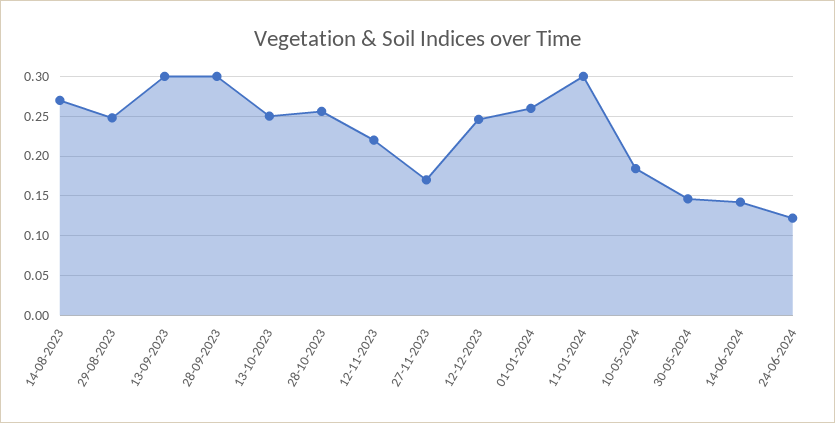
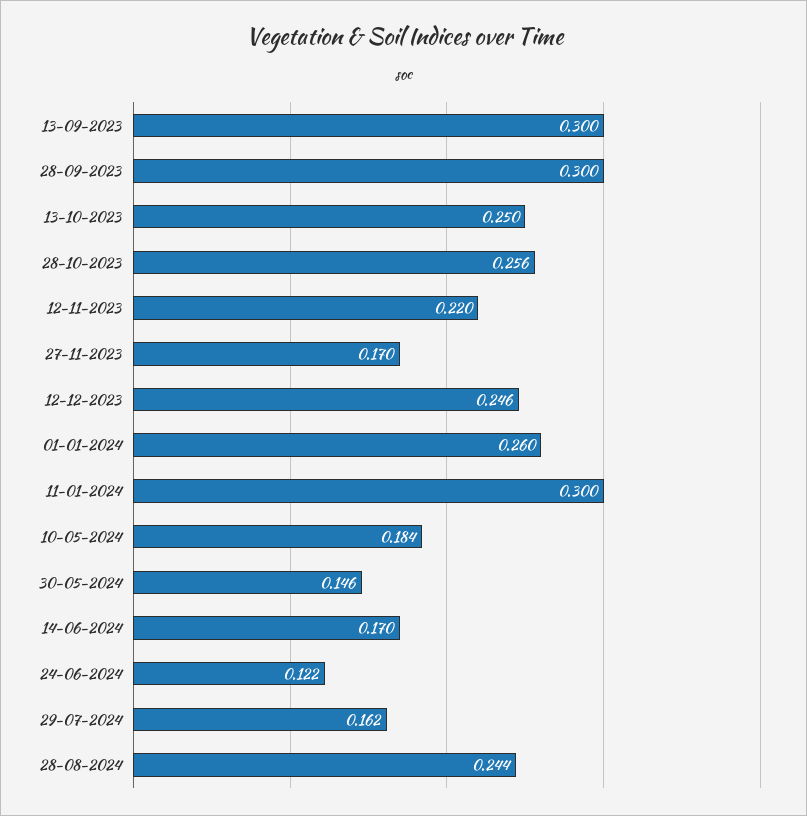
14-08-2023: 0.27 -> none
29-08-2023: 0.25 -> none
14-06-2024: 0.14 -> 0.17
29-07-2024: none -> 0.162
28-08-2024: none -> 0.244

